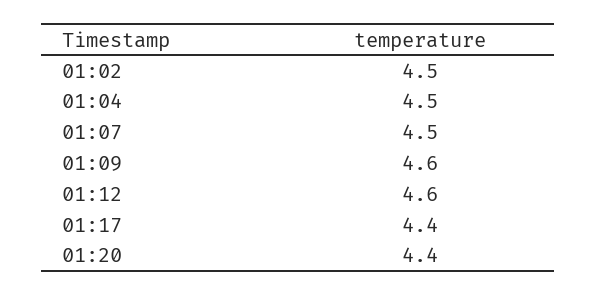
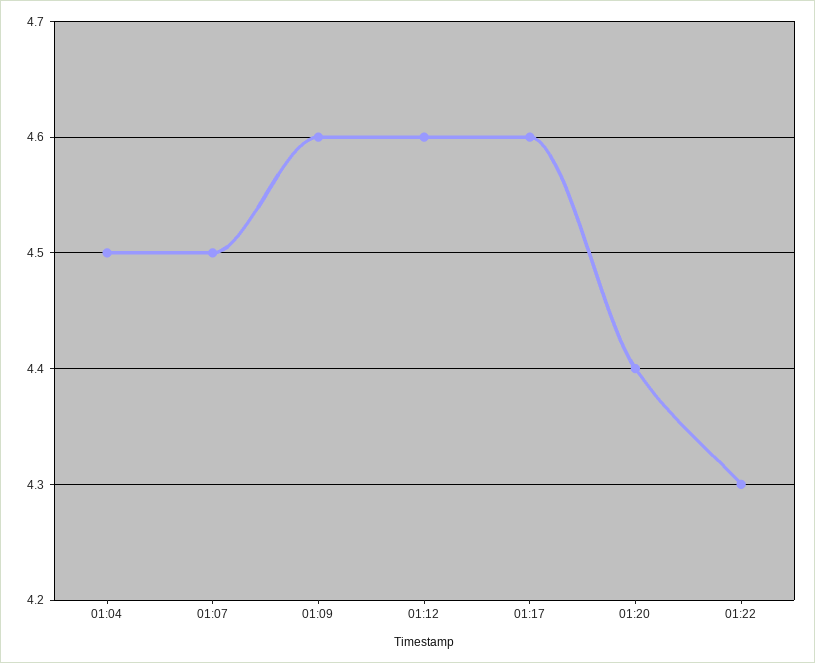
01:02: 4.5 -> none
01:17: 4.4 -> 4.6
01:22: none -> 4.3

